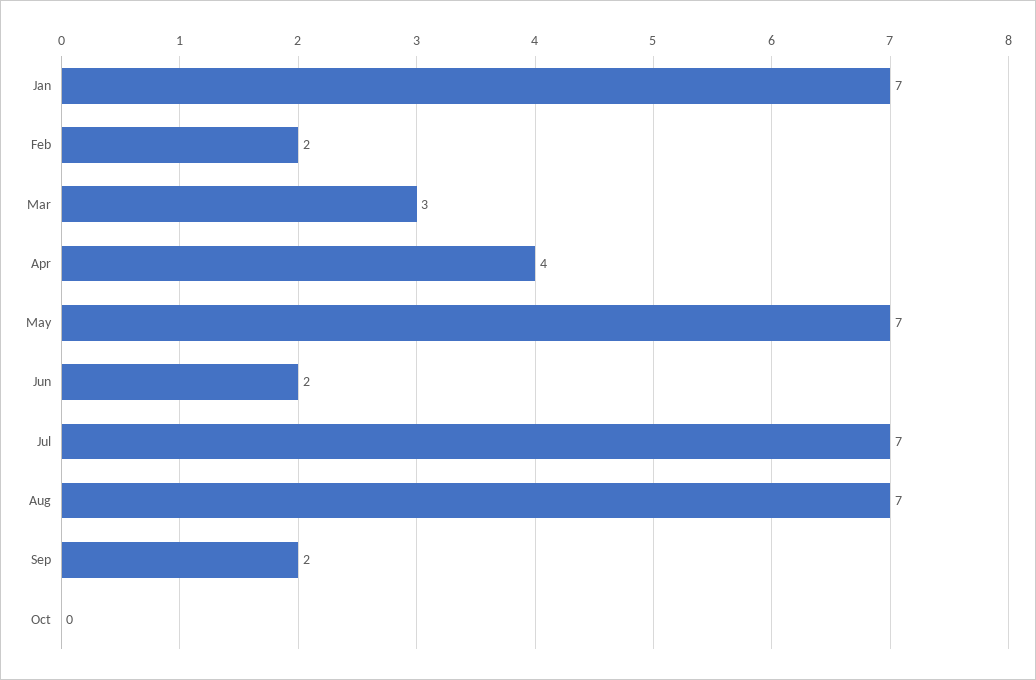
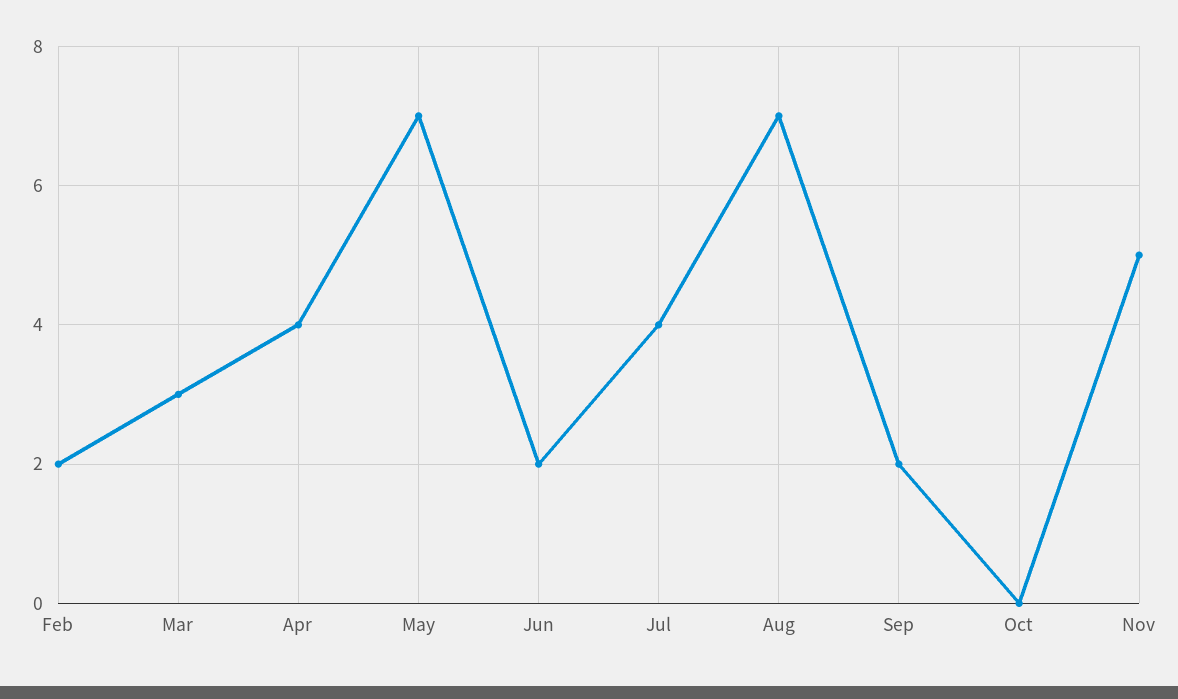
Jan: 7 -> none
Jul: 7 -> 4
Nov: none -> 5

